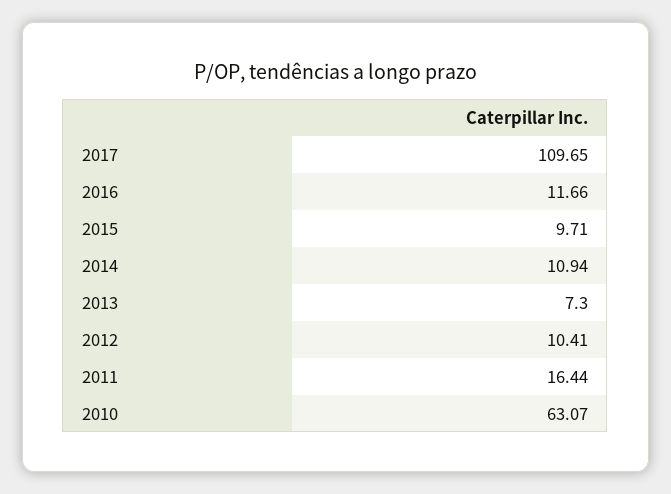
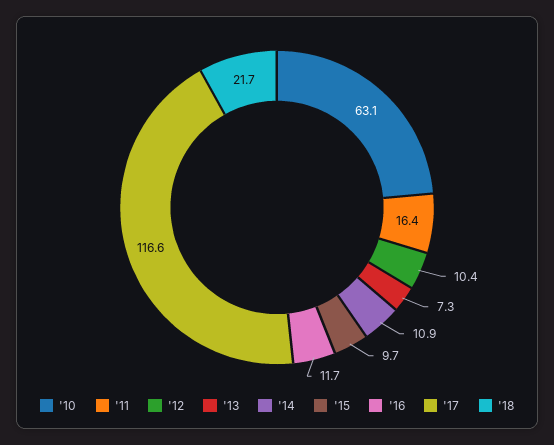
2017: 109.65 -> 116.6
'18: none -> 21.7

